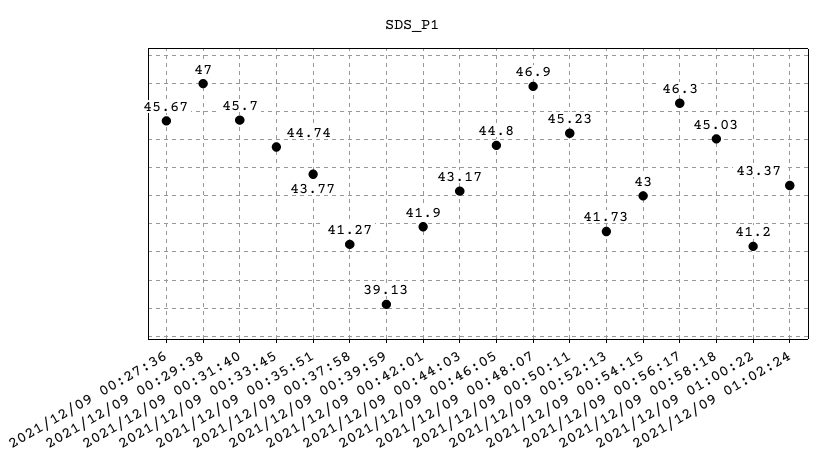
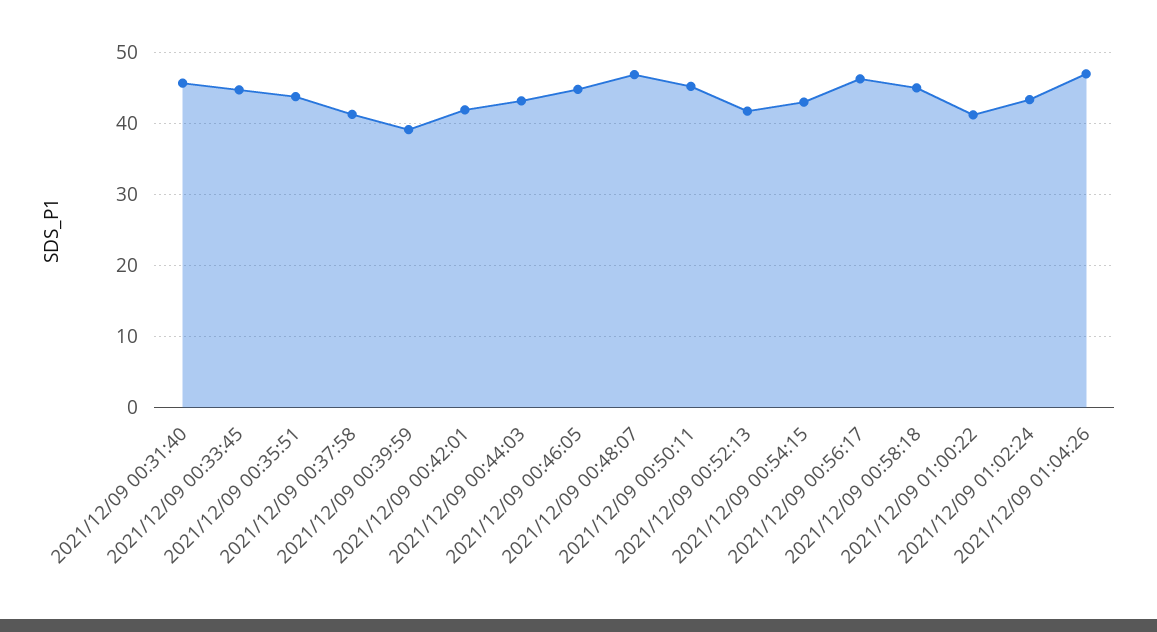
2021/12/09 00:27:36: 45.67 -> none
2021/12/09 00:29:38: 47 -> none
2021/12/09 01:04:26: none -> 47

